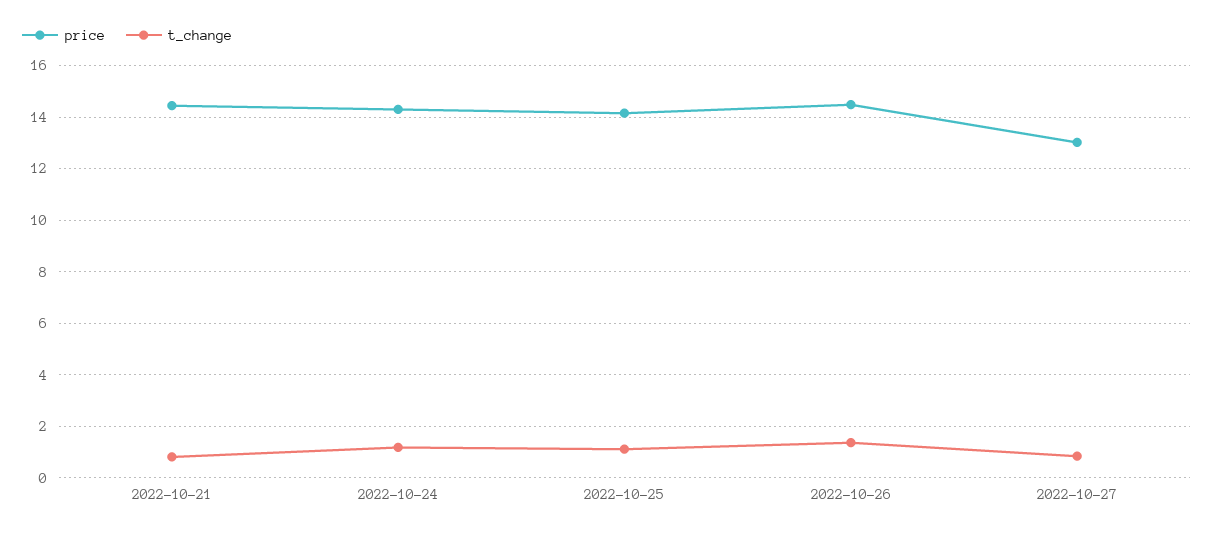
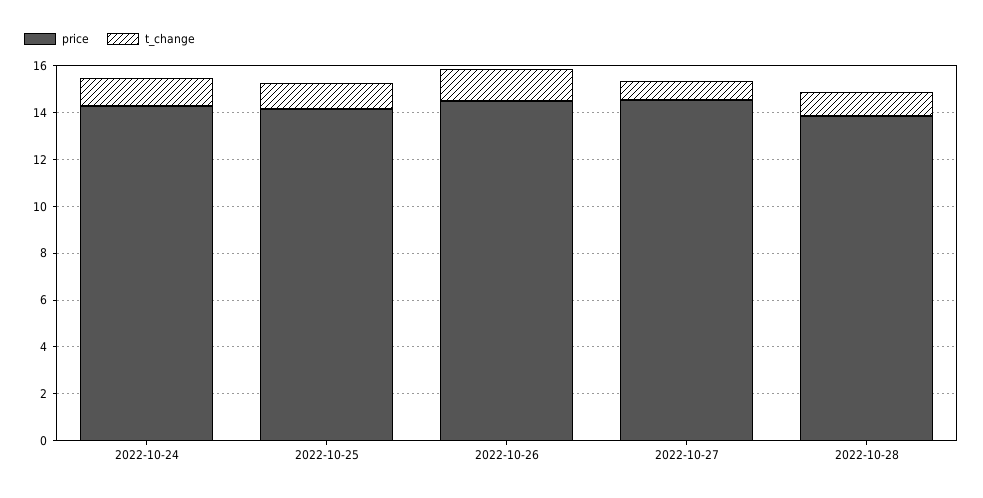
price, 2022-10-21: 14.5 -> none
t_change, 2022-10-21: 0.75 -> none
price, 2022-10-27: 13 -> 14.5
price, 2022-10-28: none -> 14
t_change, 2022-10-28: none -> 1

